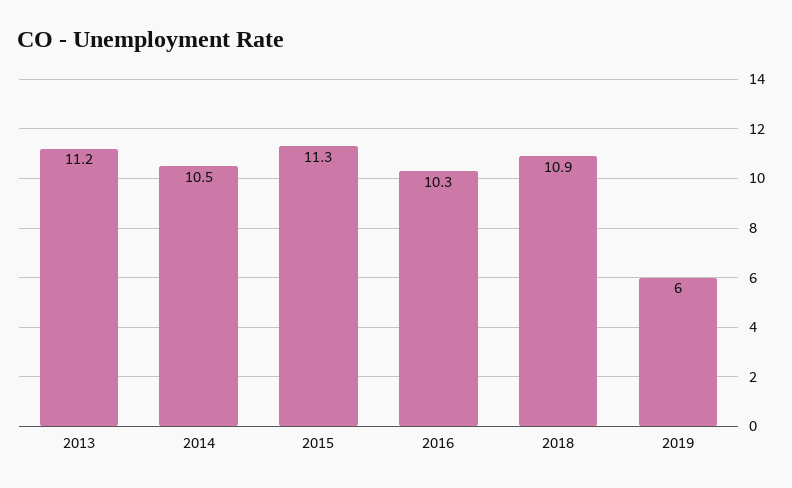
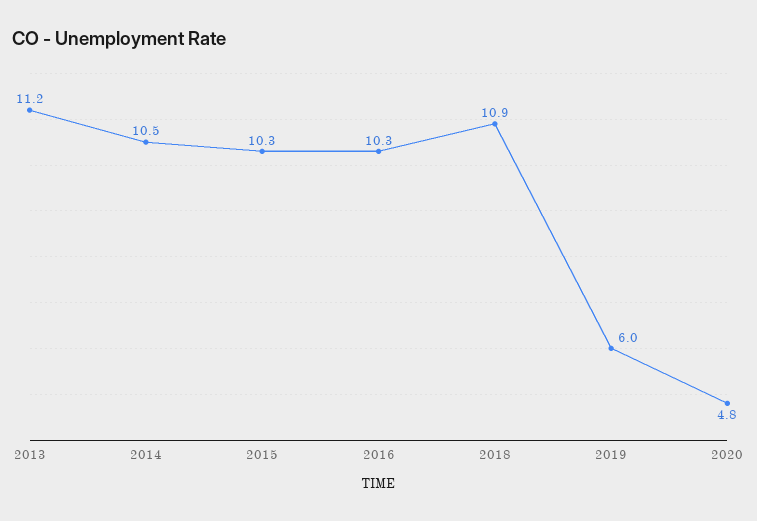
2015: 11.3 -> 10.3
2020: none -> 4.8

